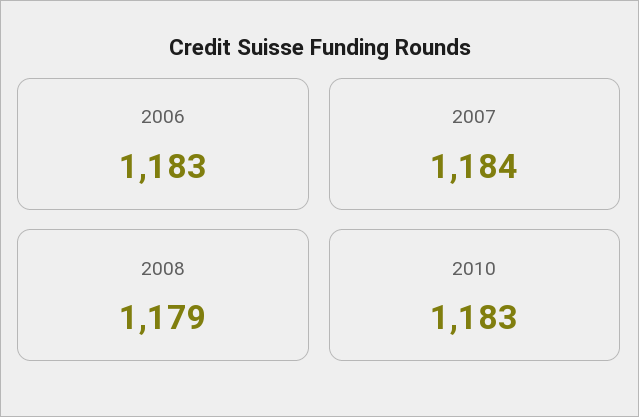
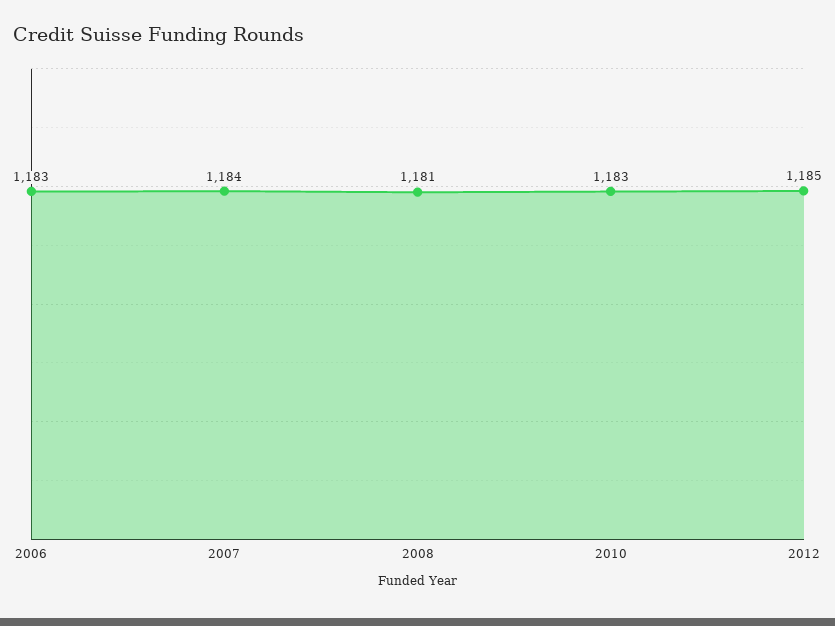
2008: 1179 -> 1181
2012: none -> 1185

